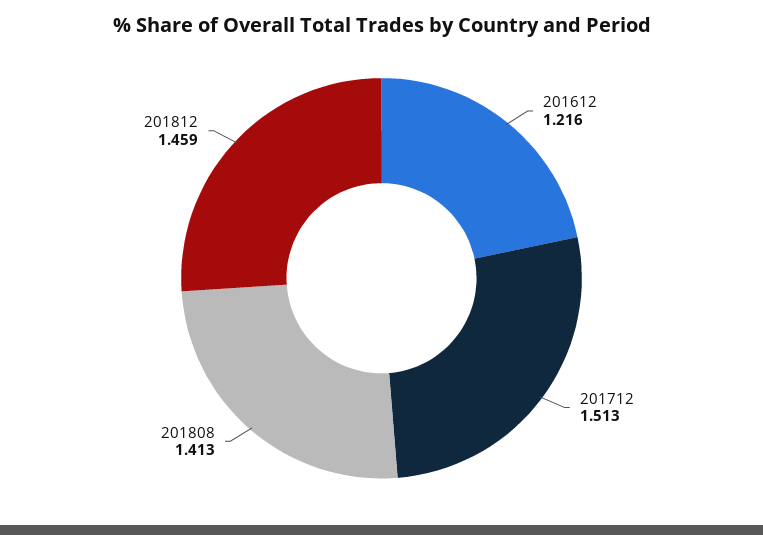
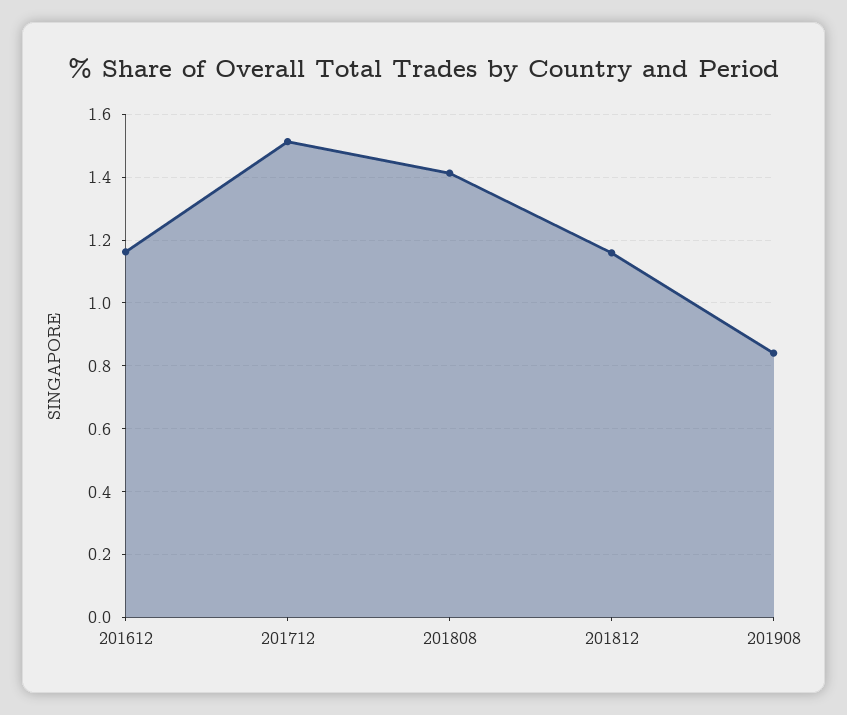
201612: 1.216 -> 1.16
201812: 1.459 -> 1.16
201908: none -> 0.84

